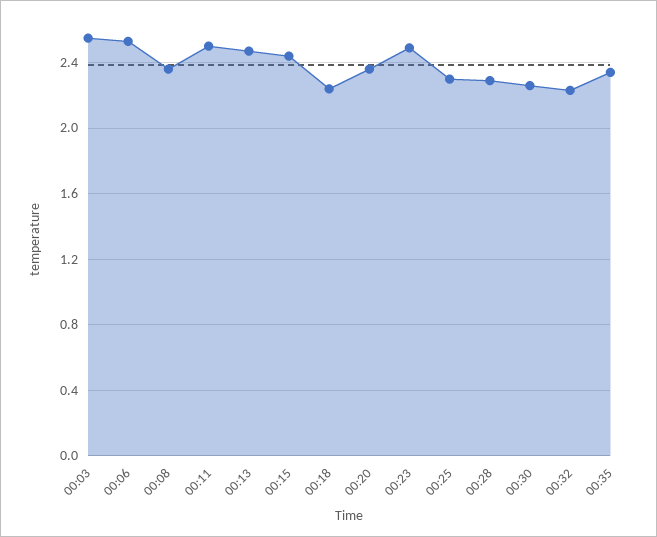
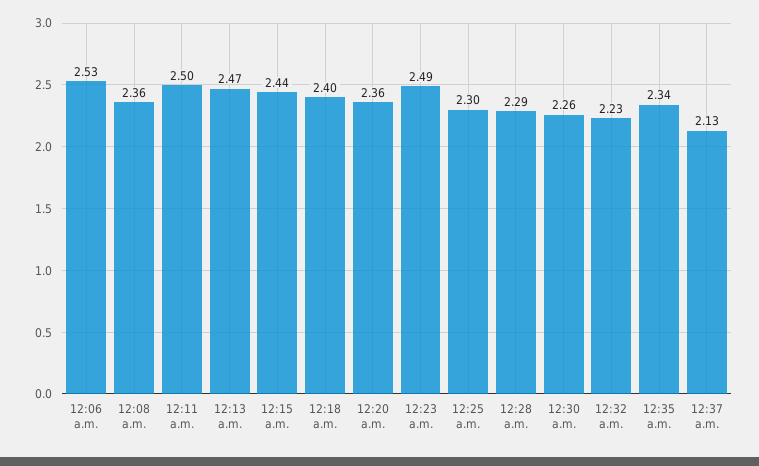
00:03: 2.55 -> none
00:18: 2.25 -> 2.4
12:37 a.m.: none -> 2.13

